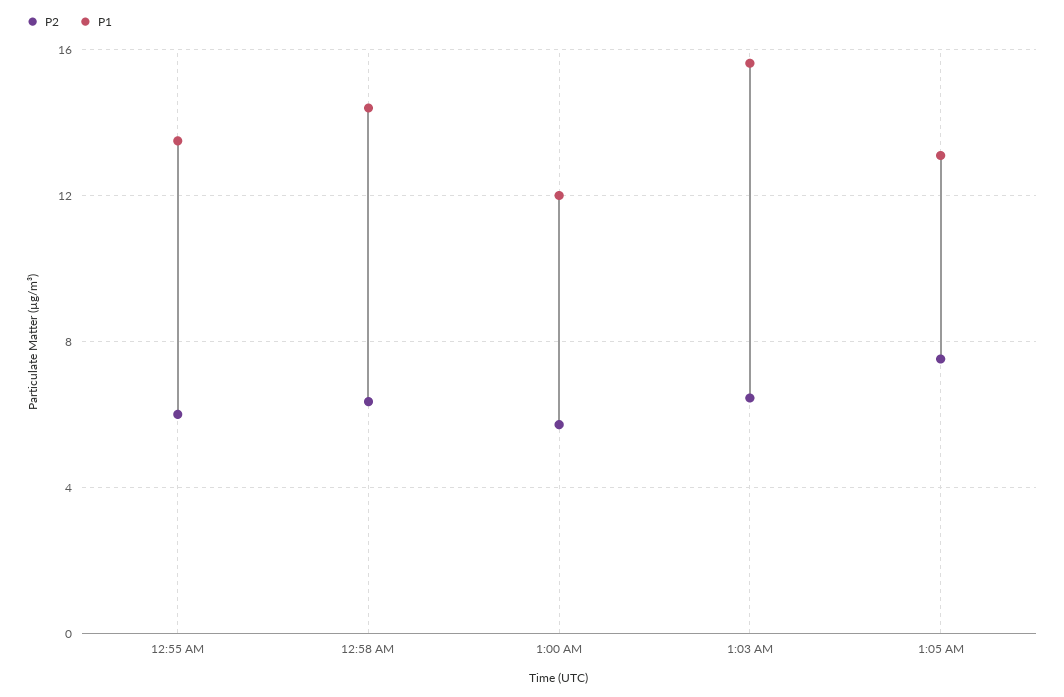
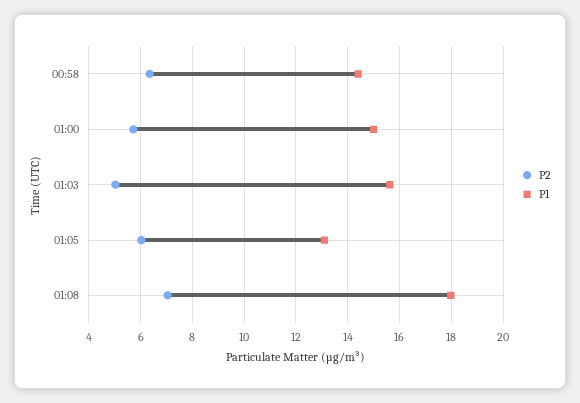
P2, 12:55 AM: 6 -> none
P1, 12:55 AM: 13.5 -> none
P1, 1:00 AM: 12 -> 15
P2, 1:03 AM: 6.5 -> 5
P2, 1:05 AM: 7.5 -> 6
P2, 01:08: none -> 7
P1, 01:08: none -> 18

